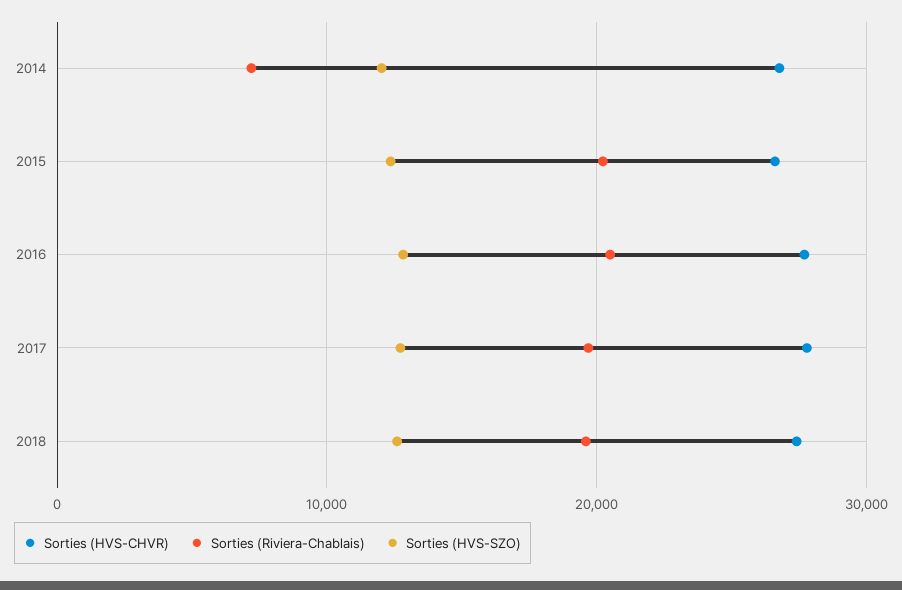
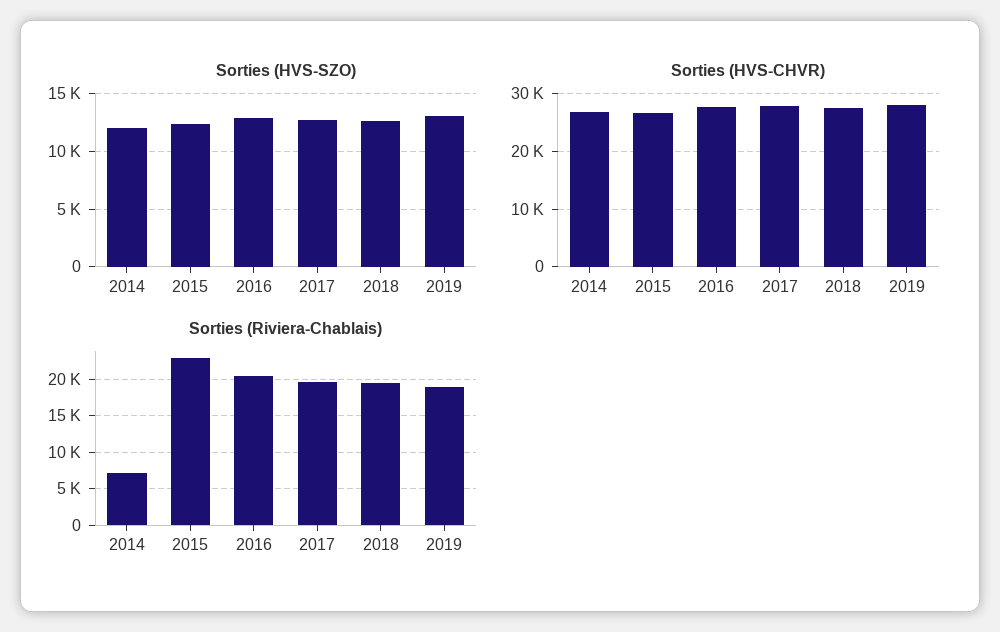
Sorties (Riviera-Chablais), 2015: 20000 -> 23000
Sorties (HVS-SZO), 2019: none -> 13000
Sorties (HVS-CHVR), 2019: none -> 28000
Sorties (Riviera-Chablais), 2019: none -> 19000

